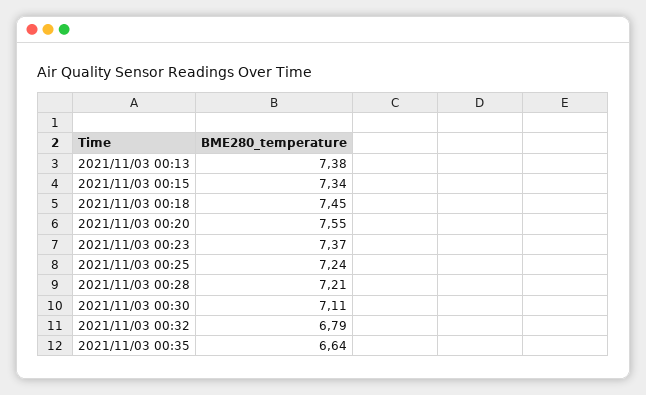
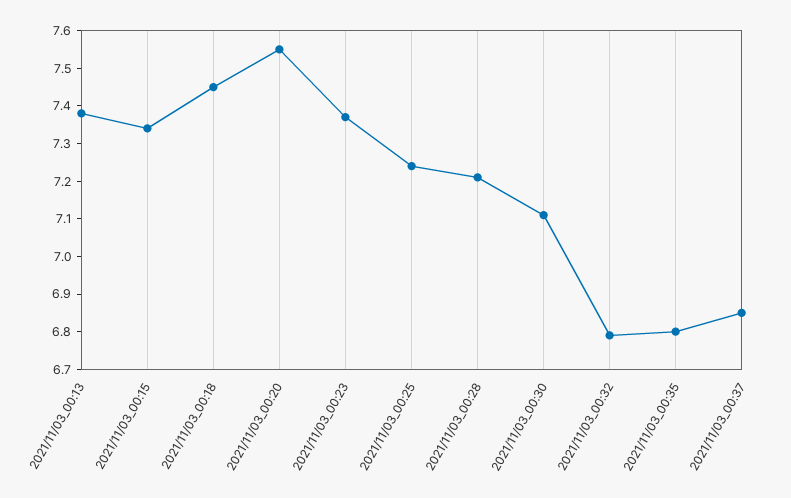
2021/11/03 00:35: 6.64 -> 6.8
2021/11/03_00:37: none -> 6.85

